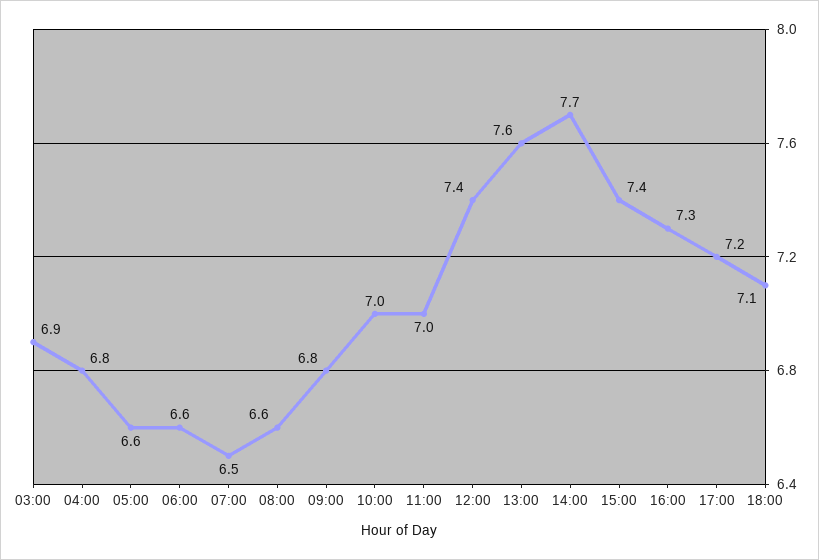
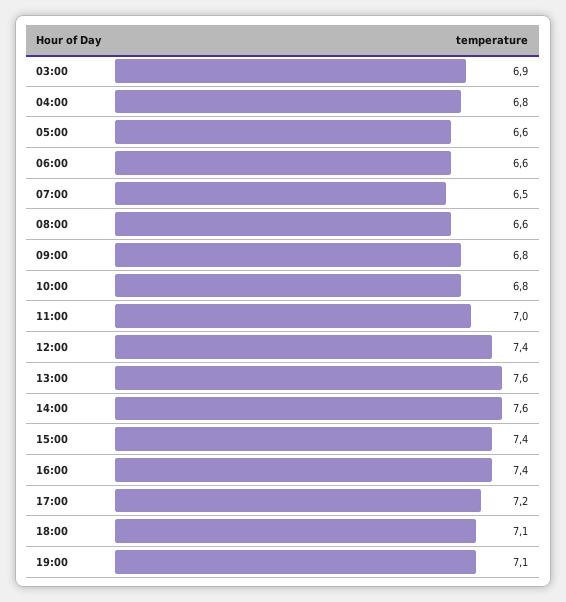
10:00: 7 -> 6.8
14:00: 7.7 -> 7.6
16:00: 7.3 -> 7.4
19:00: none -> 7.1

